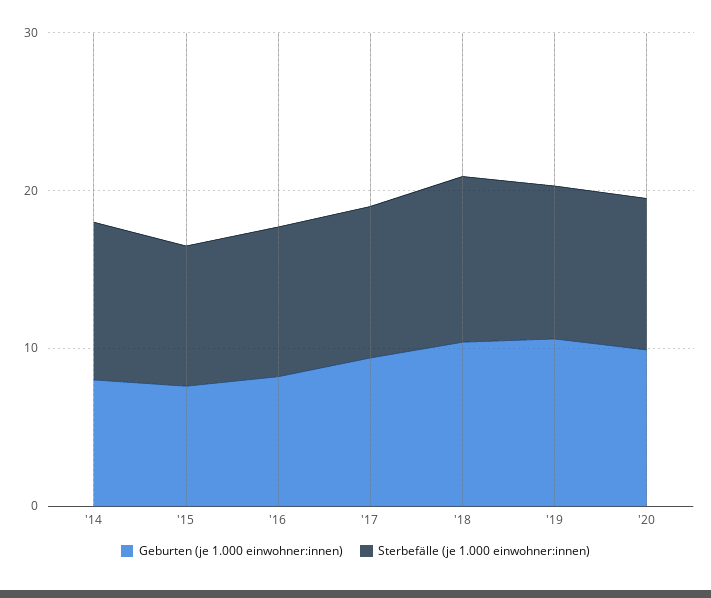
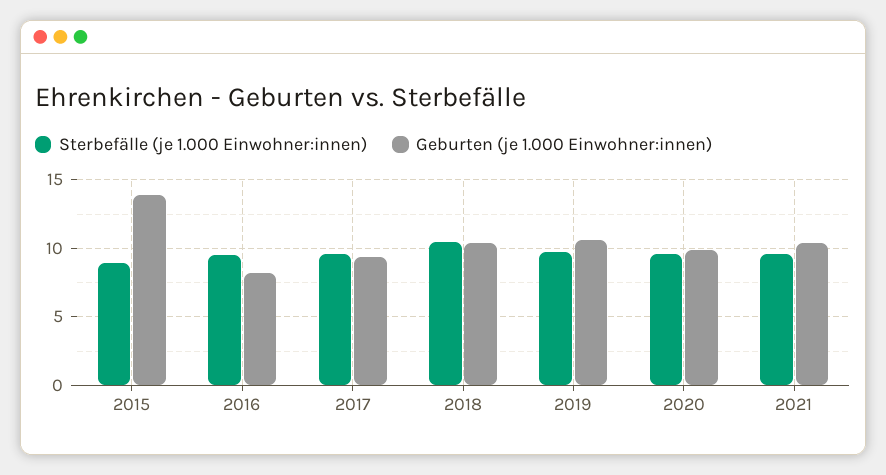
Geburten (je 1.000 einwohner:innen), '14: 8 -> none
Sterbefälle (je 1.000 einwohner:innen), '14: 10 -> none
Geburten (je 1.000 einwohner:innen), '15: 8 -> 14
Sterbefälle (je 1.000 einwohner:innen), 2021: none -> 9.5
Geburten (je 1.000 einwohner:innen), 2021: none -> 10.5

